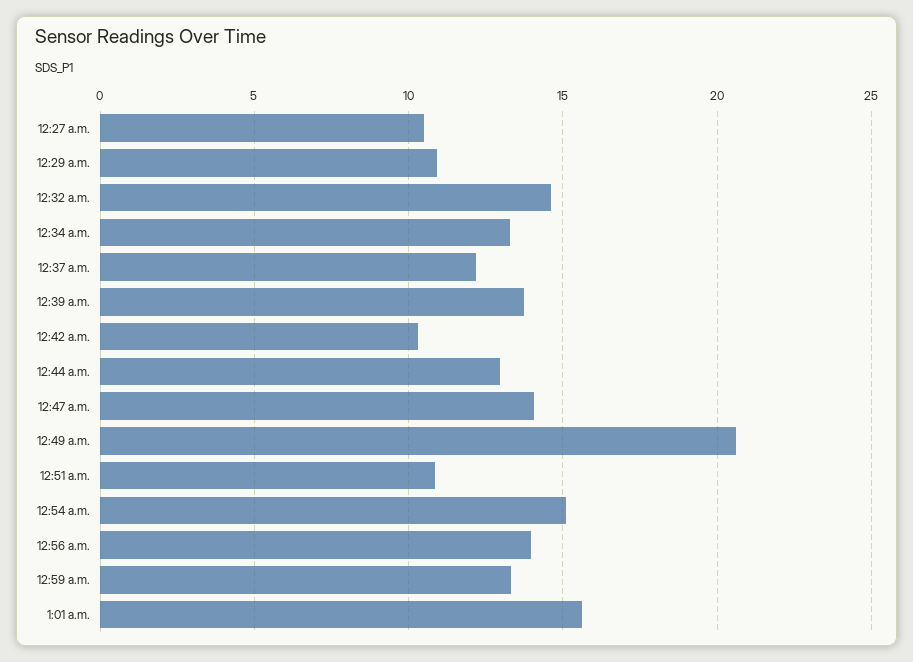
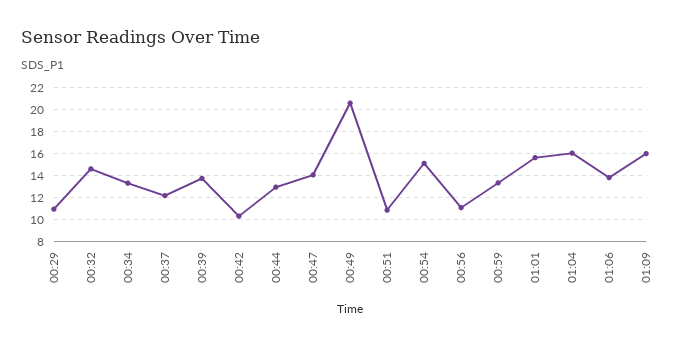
12:27 a.m.: 10.5 -> none
12:56 a.m.: 14 -> 11
01:04: none -> 16
01:06: none -> 14
01:09: none -> 16

